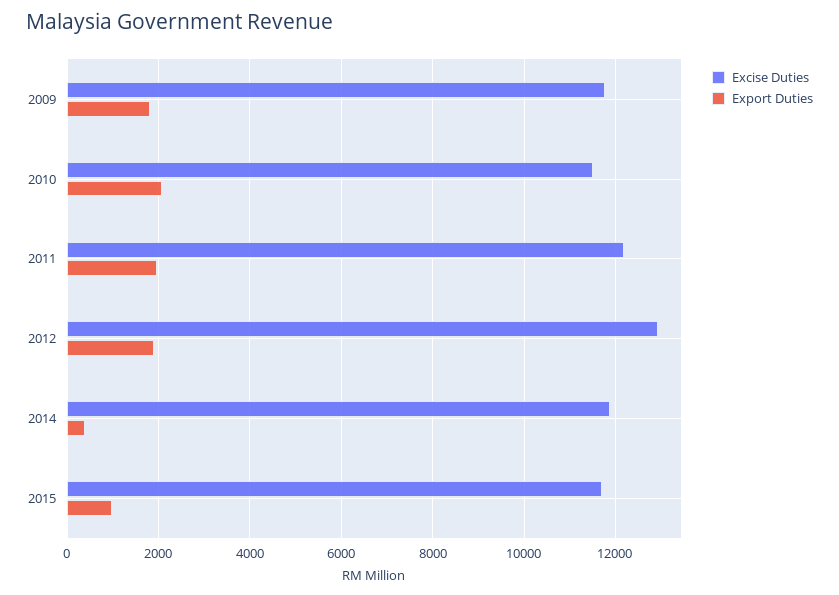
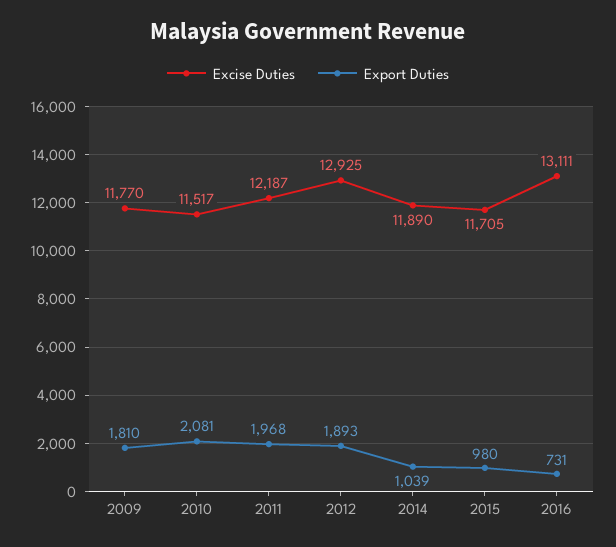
Export Duties, 2014: 400 -> 1039
Excise Duties, 2016: none -> 13111
Export Duties, 2016: none -> 731

